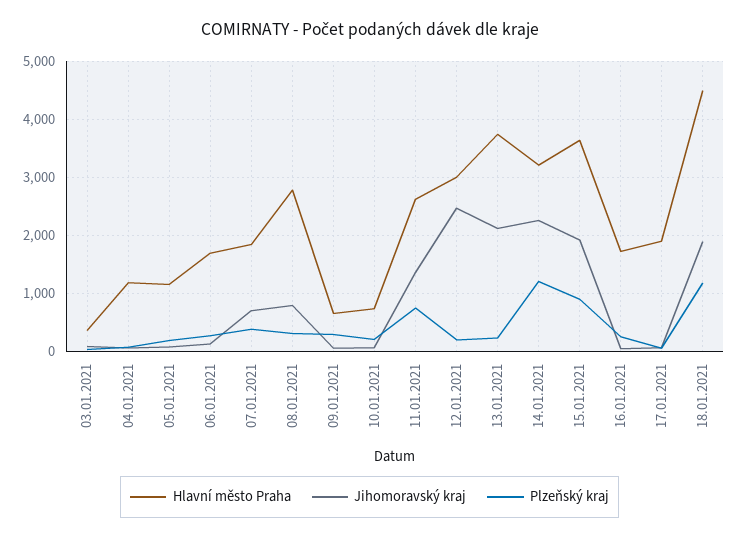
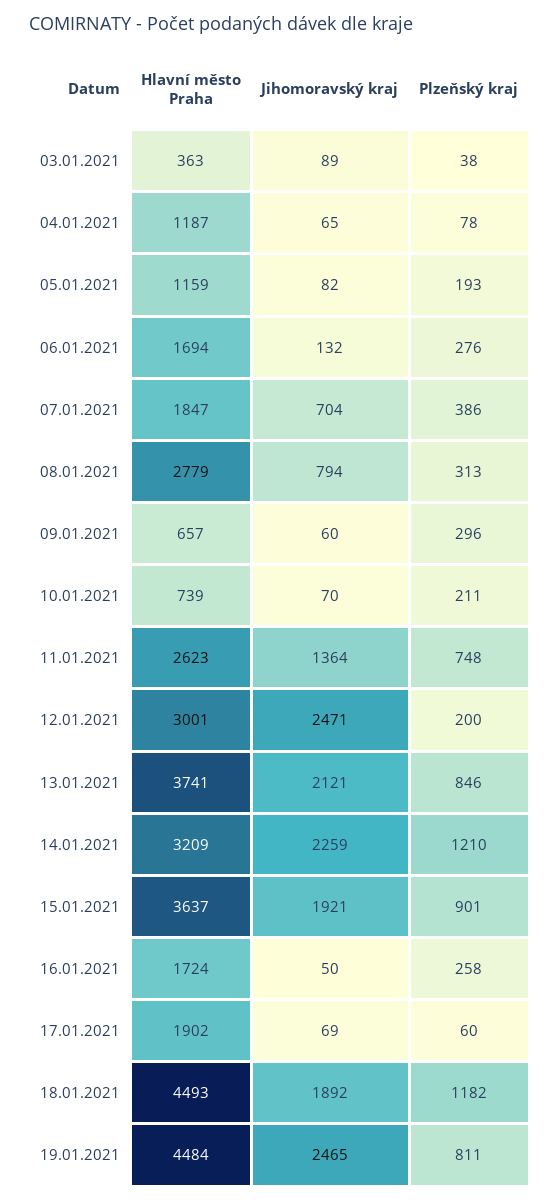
Plzeňský kraj, 13.01.2021: 200 -> 846
Hlavní město Praha, 19.01.2021: none -> 4484
Jihomoravský kraj, 19.01.2021: none -> 2465
Plzeňský kraj, 19.01.2021: none -> 811

